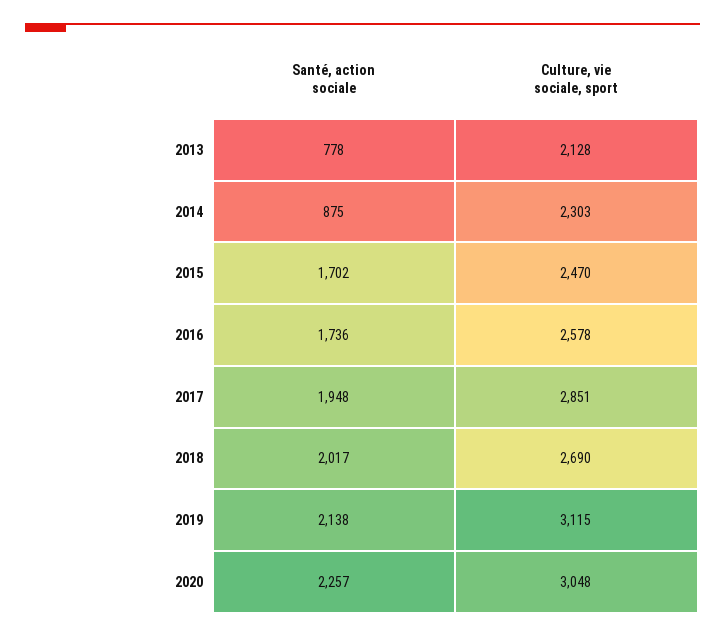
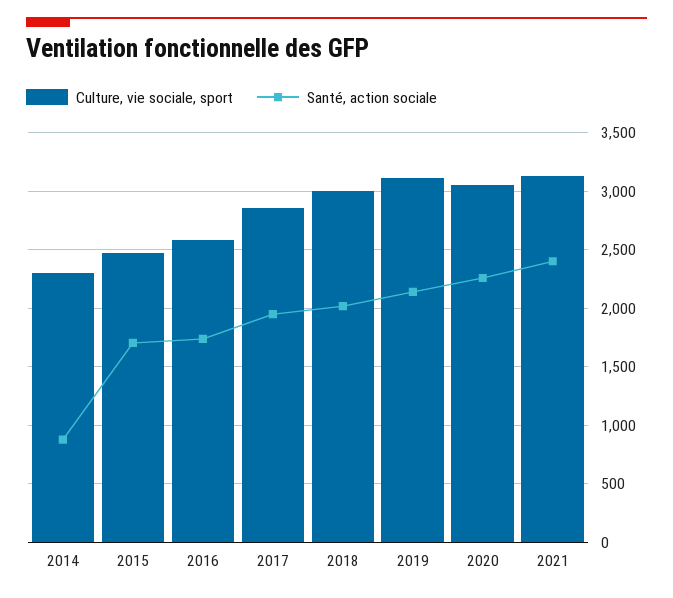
Santé, action sociale, 2013: 778 -> none
Culture, vie sociale, sport, 2013: 2128 -> none
Culture, vie sociale, sport, 2018: 2690 -> 3000
Culture, vie sociale, sport, 2021: none -> 3100
Santé, action sociale, 2021: none -> 2400

